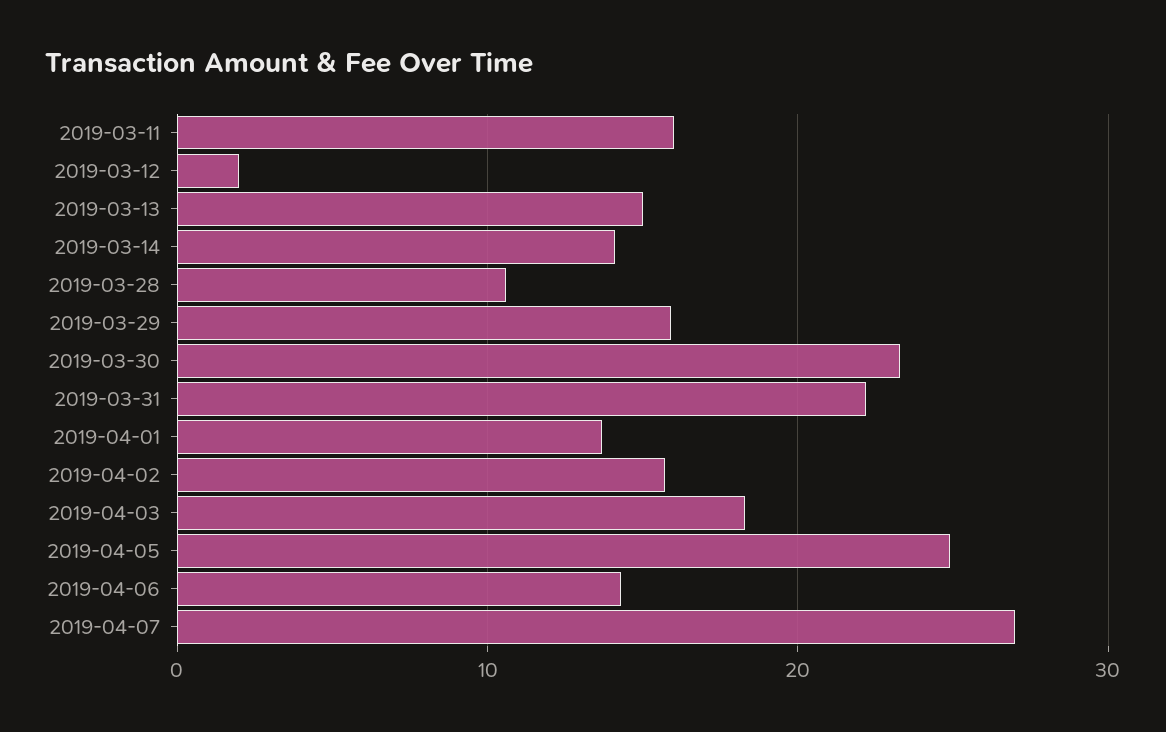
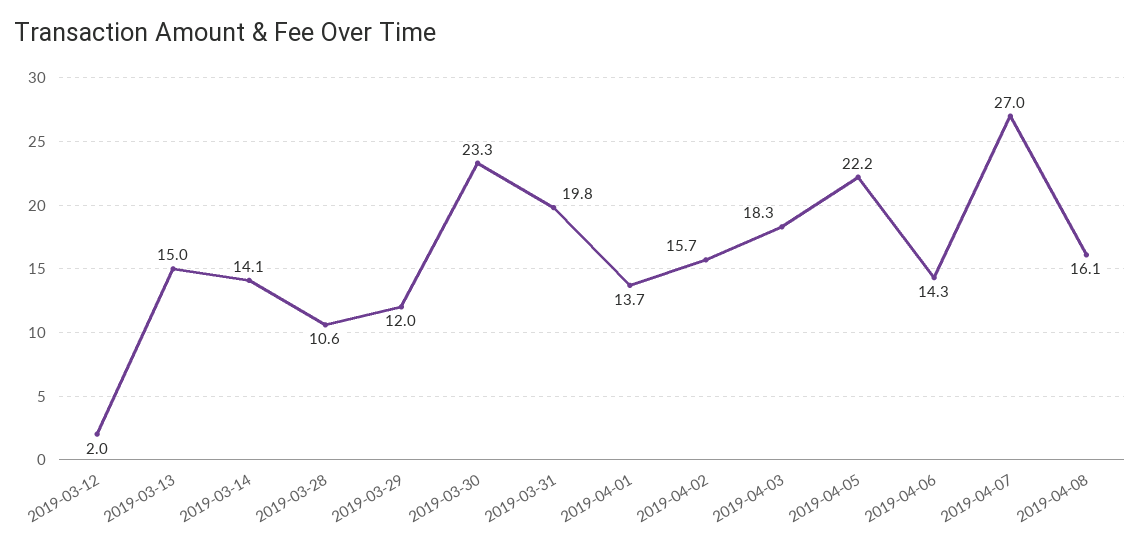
2019-03-11: 16 -> none
2019-03-29: 16 -> 12
2019-03-31: 22 -> 19.8
2019-04-05: 25 -> 22.2
2019-04-08: none -> 16.1

